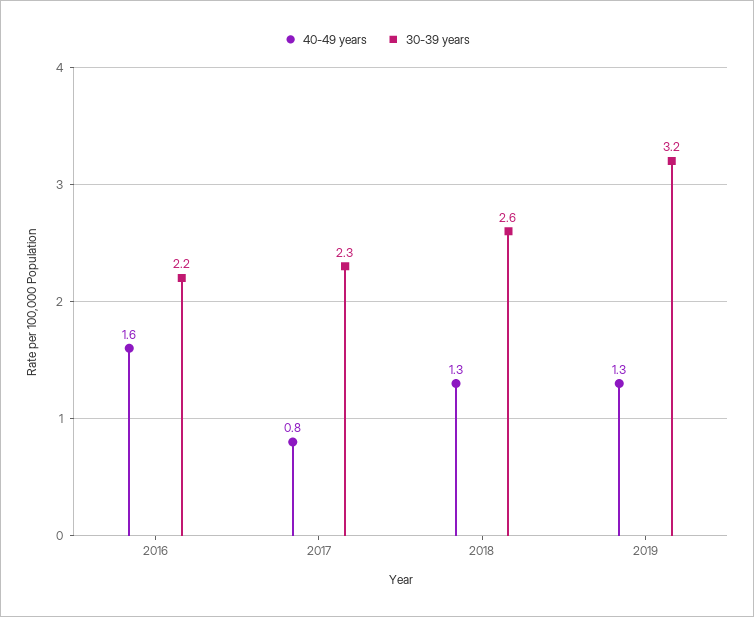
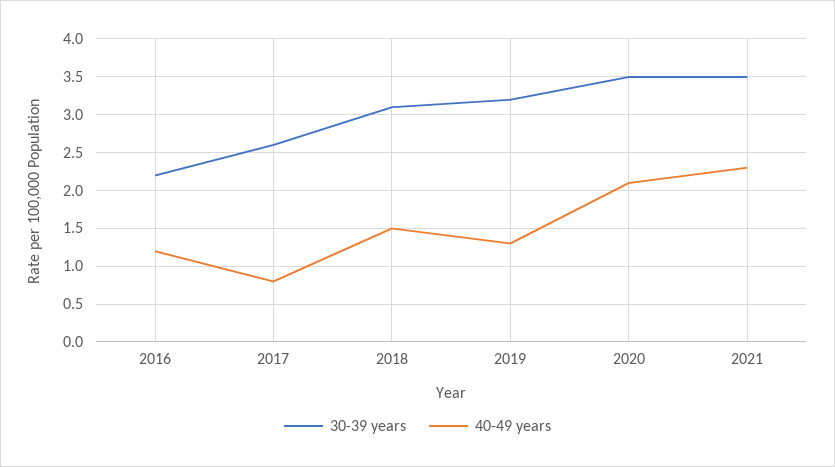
40-49 years, 2016: 1.6 -> 1.2
30-39 years, 2017: 2.3 -> 2.6
40-49 years, 2018: 1.3 -> 1.5
30-39 years, 2018: 2.6 -> 3.1
30-39 years, 2020: none -> 3.5
40-49 years, 2020: none -> 2.1
30-39 years, 2021: none -> 3.5
40-49 years, 2021: none -> 2.3

